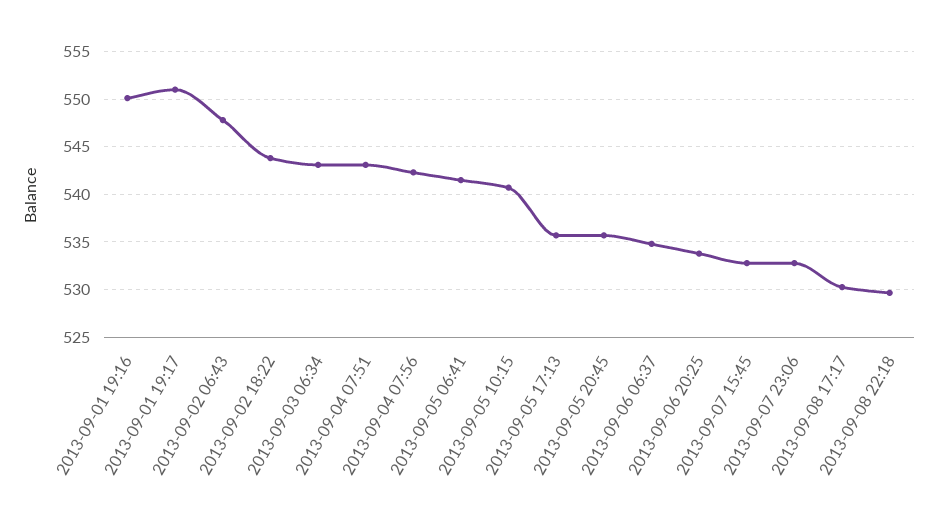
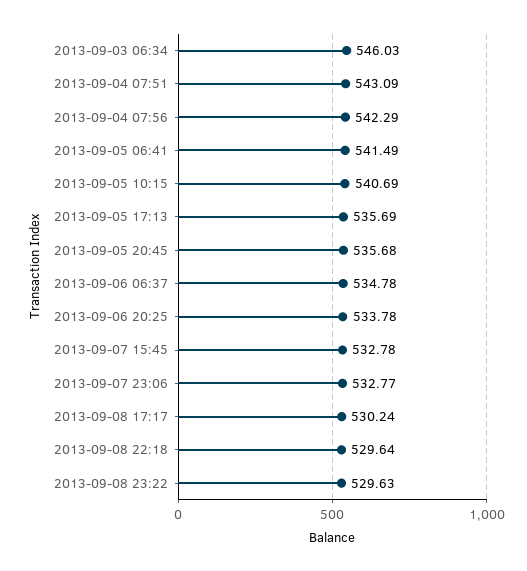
2013-09-01 19:16: 550 -> none
2013-09-01 19:17: 551 -> none
2013-09-02 06:43: 548 -> none
2013-09-02 18:22: 544 -> none
2013-09-03 06:34: 543 -> 546.03
2013-09-08 23:22: none -> 529.63

